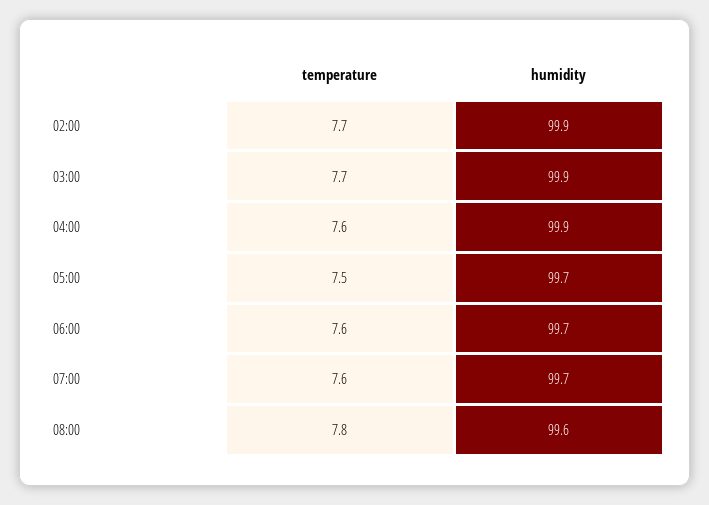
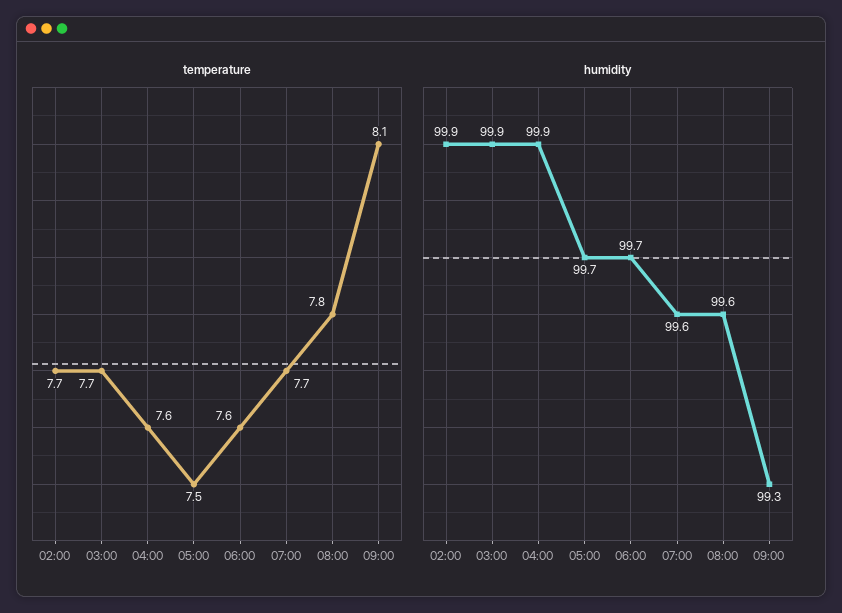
temperature, 07:00: 7.6 -> 7.7
humidity, 07:00: 99.7 -> 99.6
temperature, 09:00: none -> 8.1
humidity, 09:00: none -> 99.3

